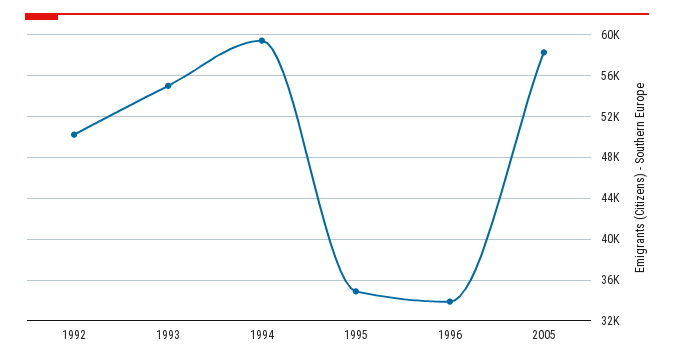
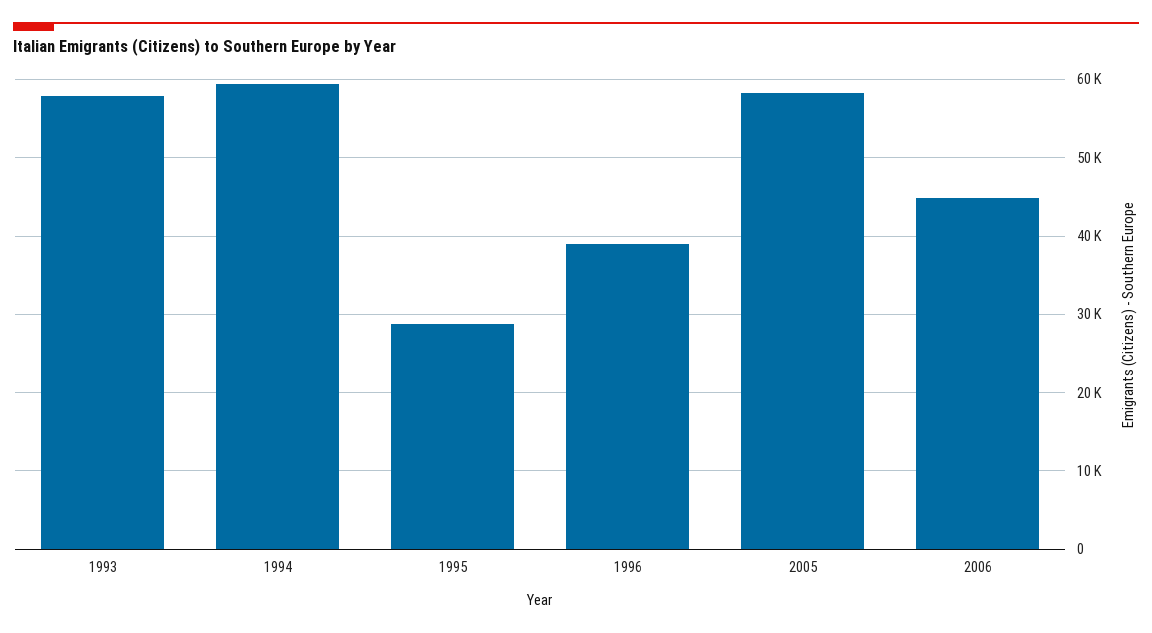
1992: 50000 -> none
1993: 55000 -> 58000
1995: 35000 -> 29000
1996: 34000 -> 39000
2006: none -> 45000

